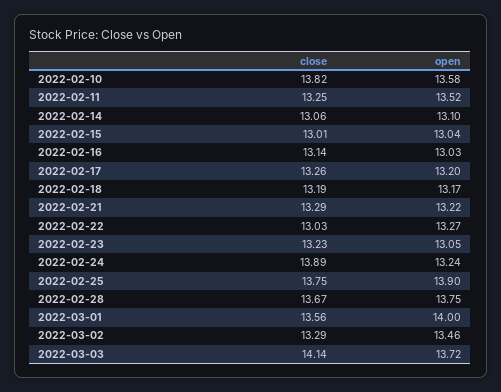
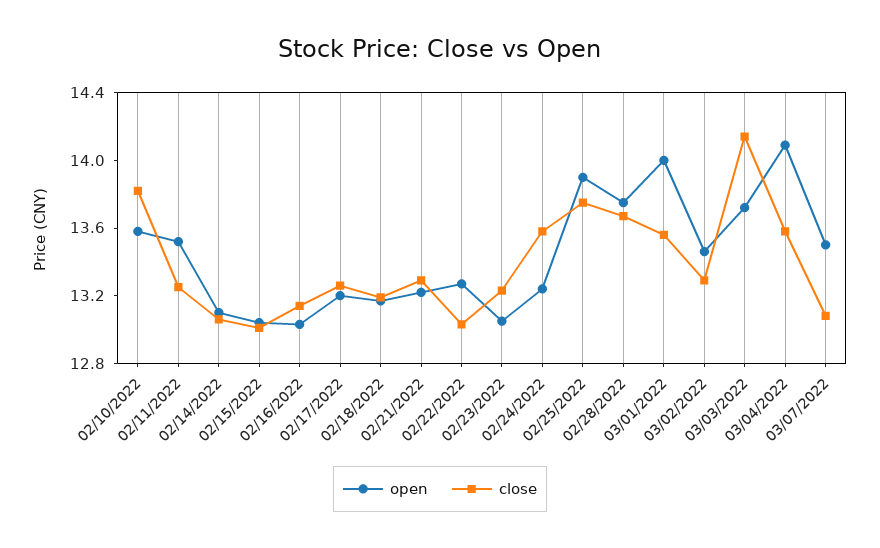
close, 2022-02-24: 13.89 -> 13.6
open, 03/04/2022: none -> 14.1
close, 03/04/2022: none -> 13.6
open, 03/07/2022: none -> 13.5
close, 03/07/2022: none -> 13.1

